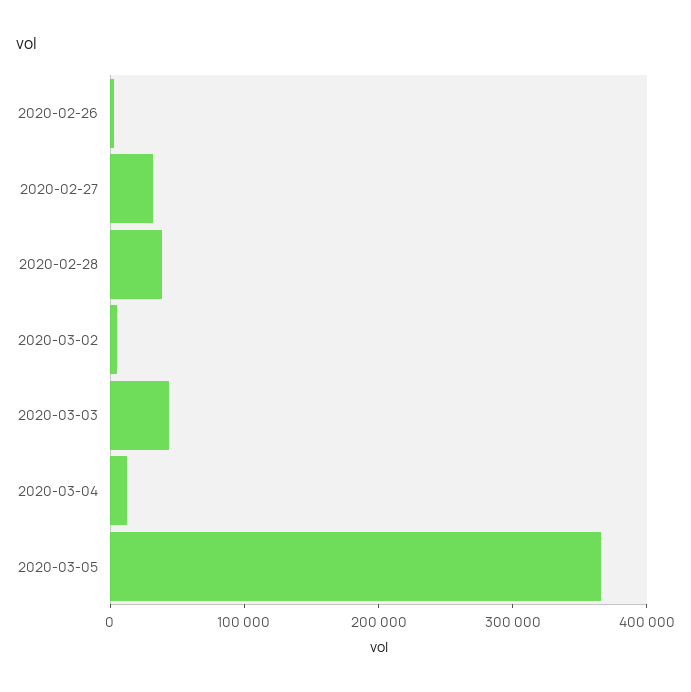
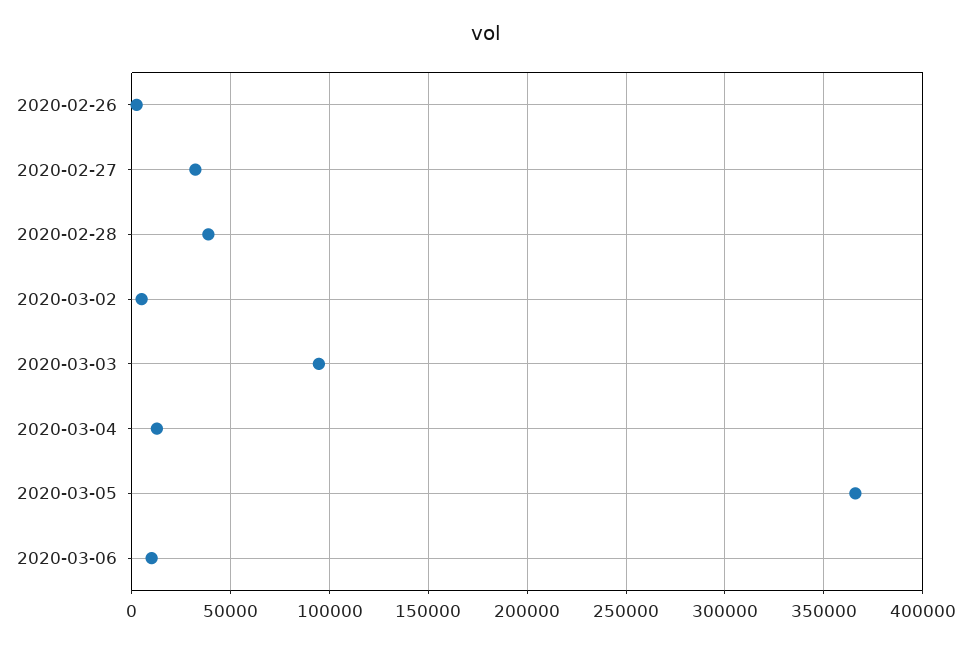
2020-03-03: 40000 -> 95000
2020-03-06: none -> 10000

